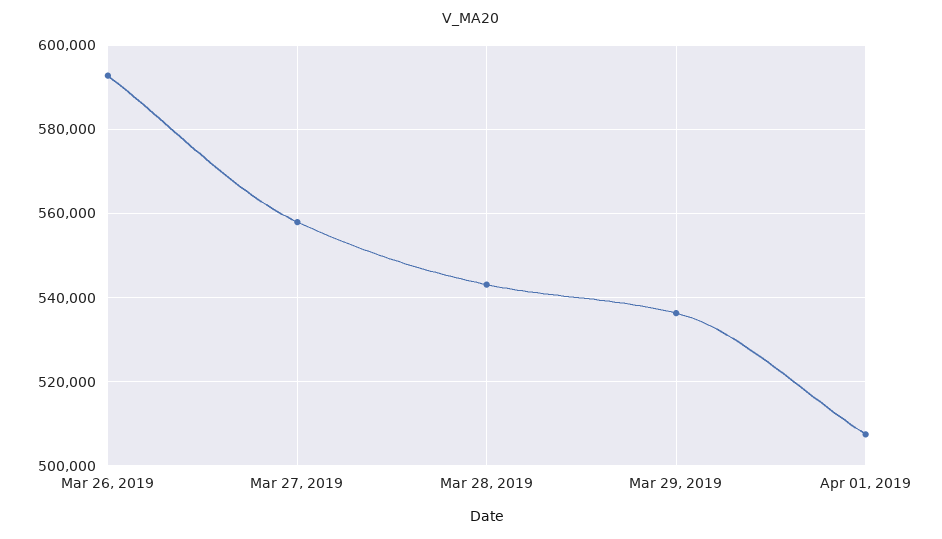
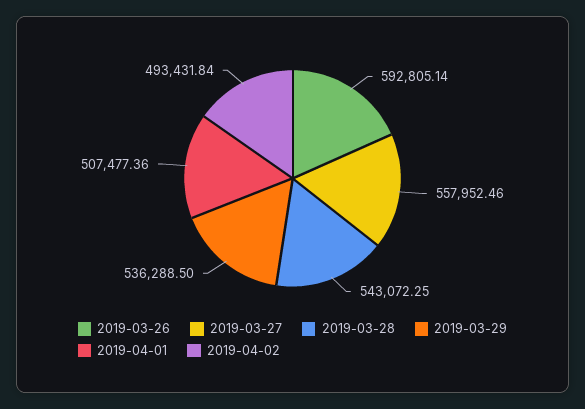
2019-04-02: none -> 493431.84

